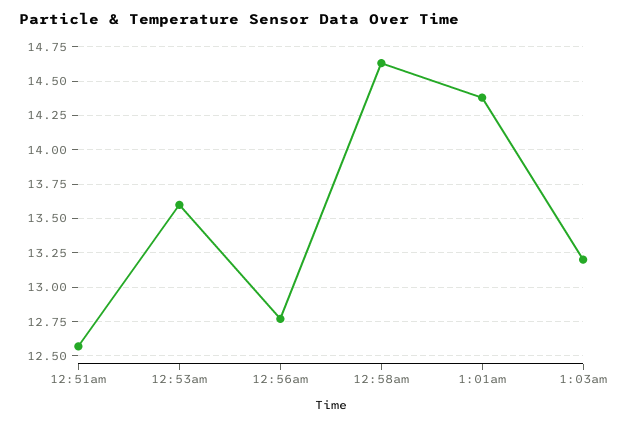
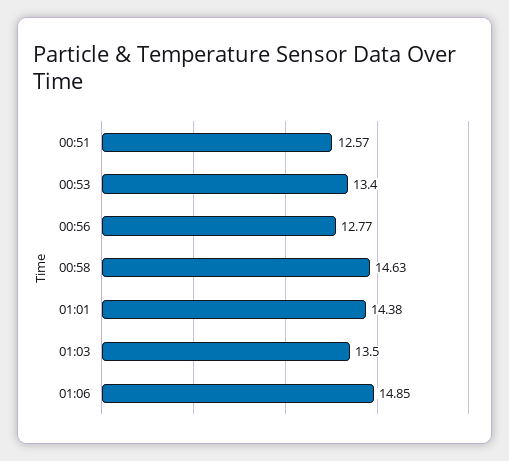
12:53am: 13.6 -> 13.4
1:03am: 13.2 -> 13.5
01:06: none -> 14.85

